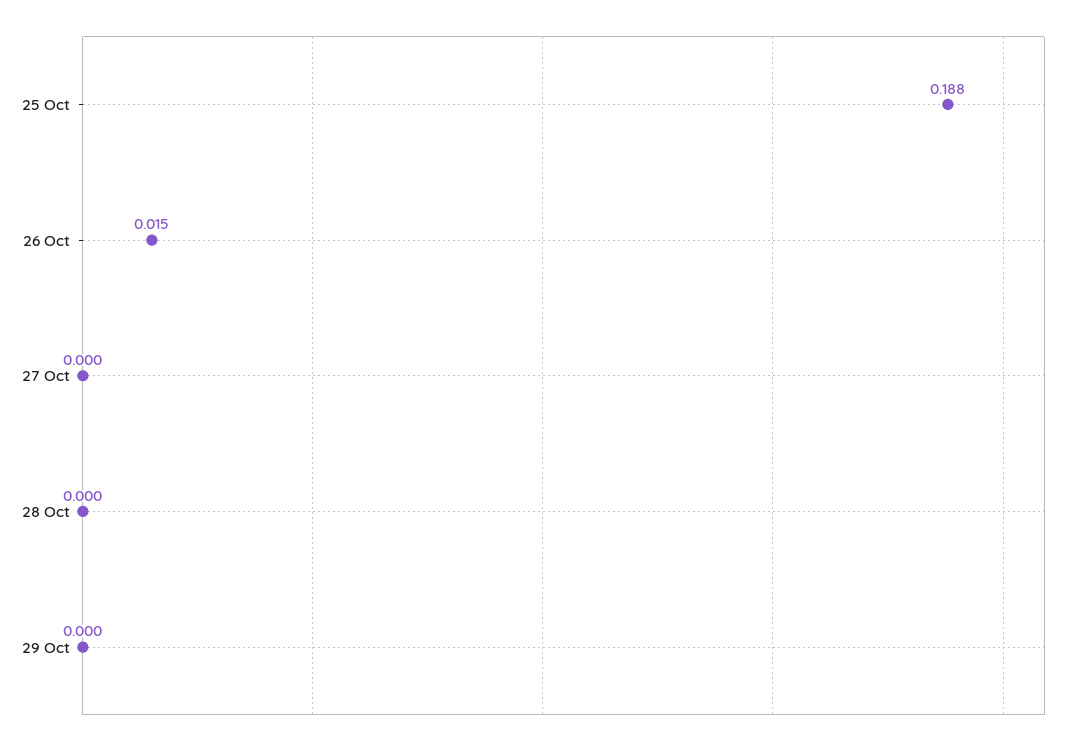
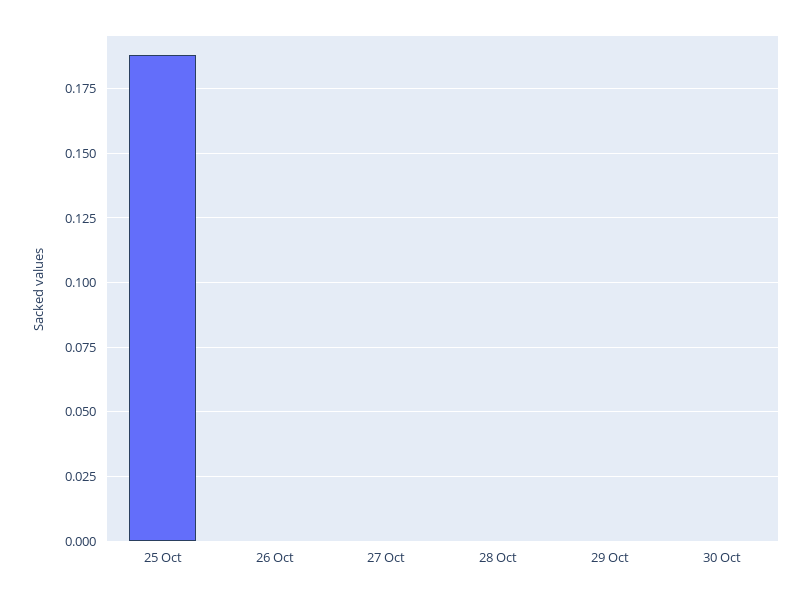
26 Oct: 0.015 -> 0
30 Oct: none -> 0

